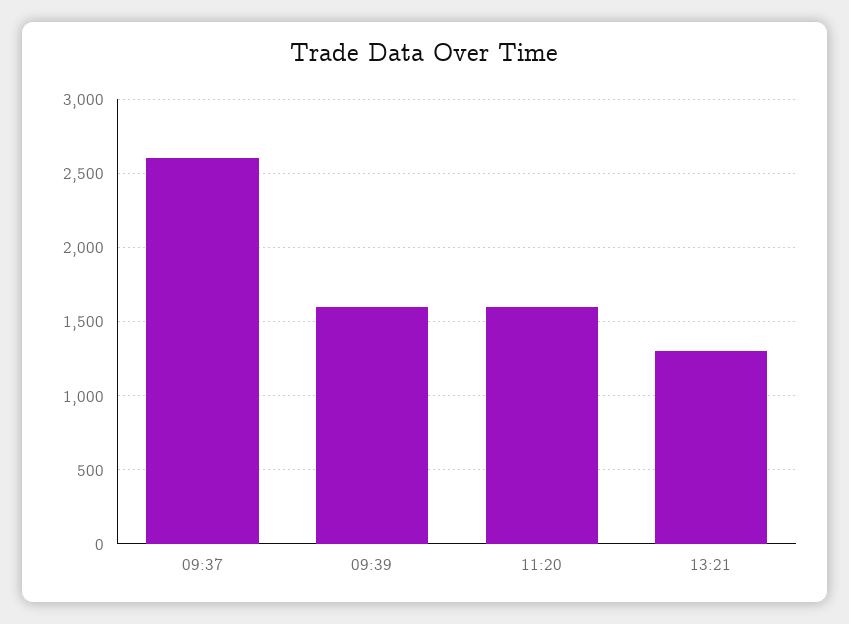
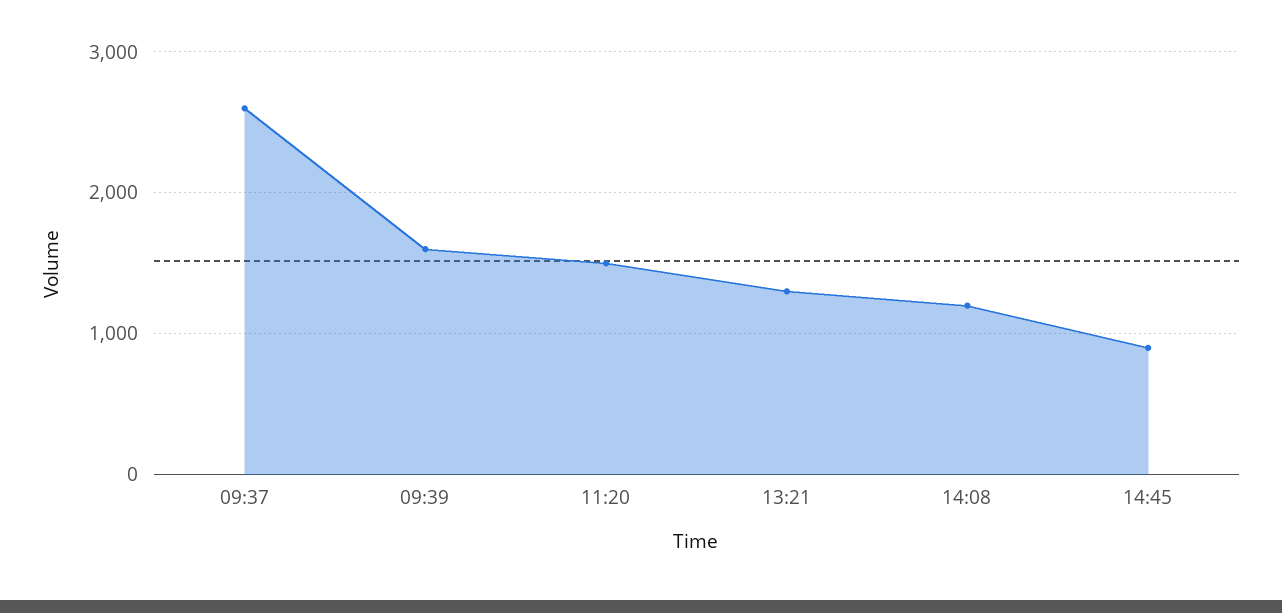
11:20: 1600 -> 1500
14:08: none -> 1200
14:45: none -> 900

